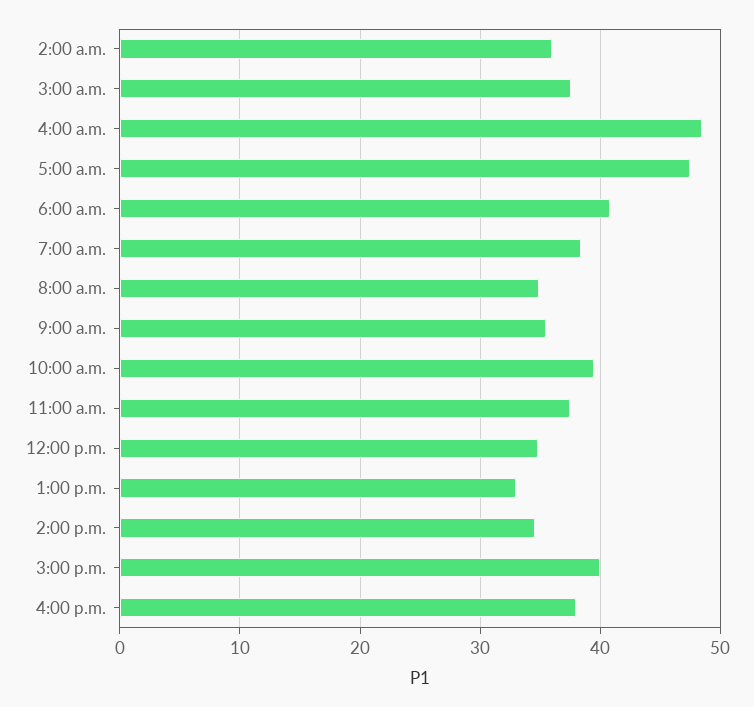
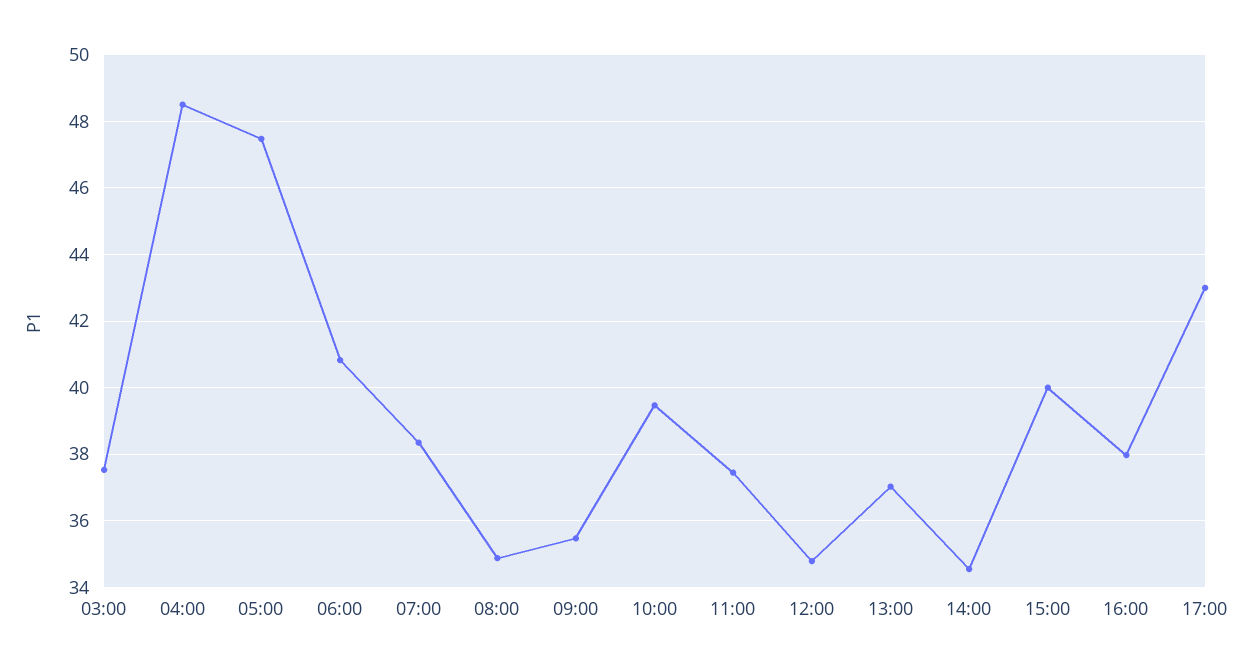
2:00 a.m.: 36 -> none
1:00 p.m.: 33 -> 37
17:00: none -> 43

